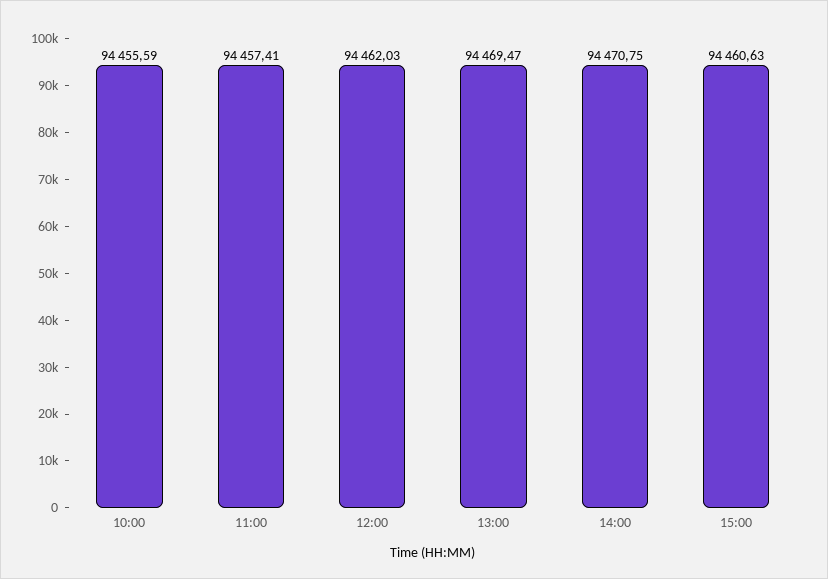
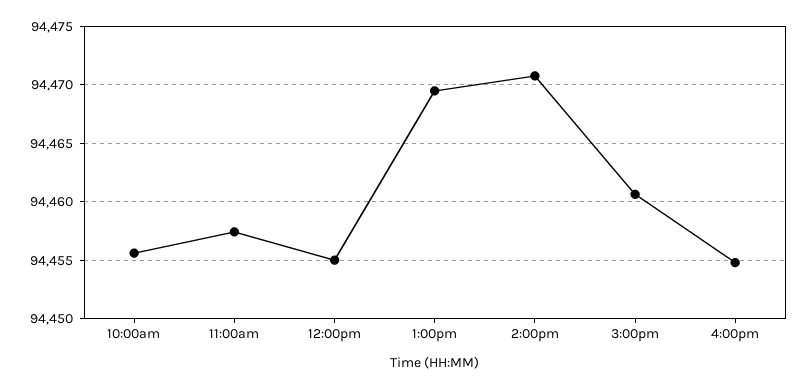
12:00: 94462.03 -> 94455
4:00pm: none -> 94455

